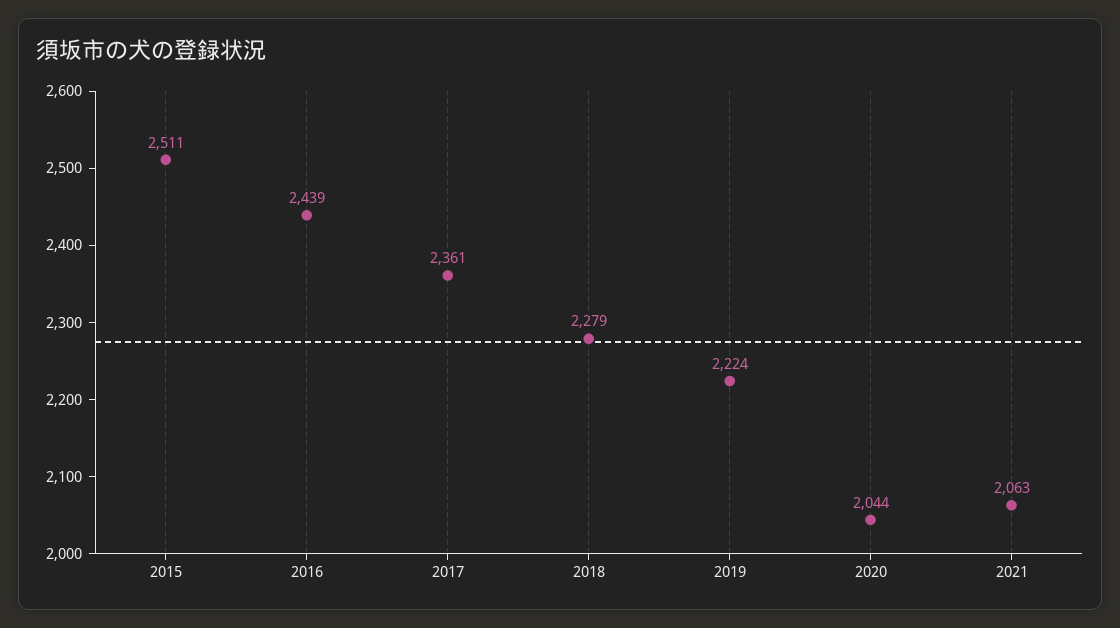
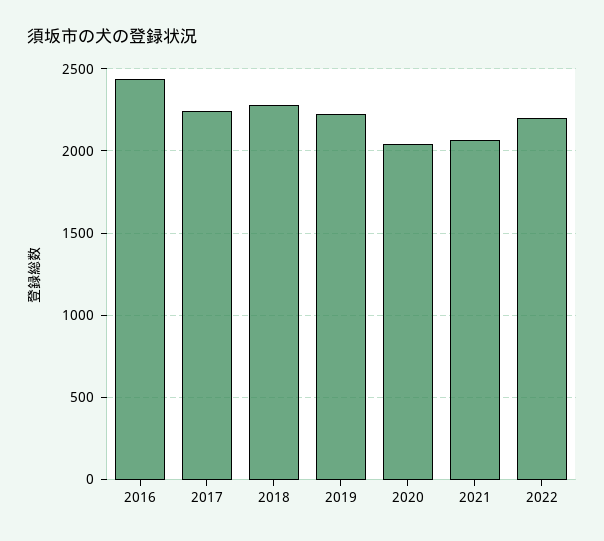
2015: 2511 -> none
2017: 2361 -> 2250
2022: none -> 2200

